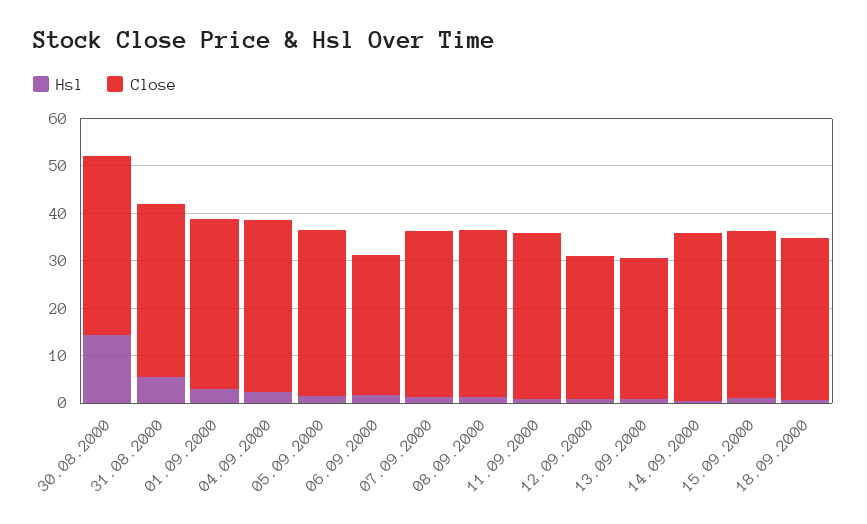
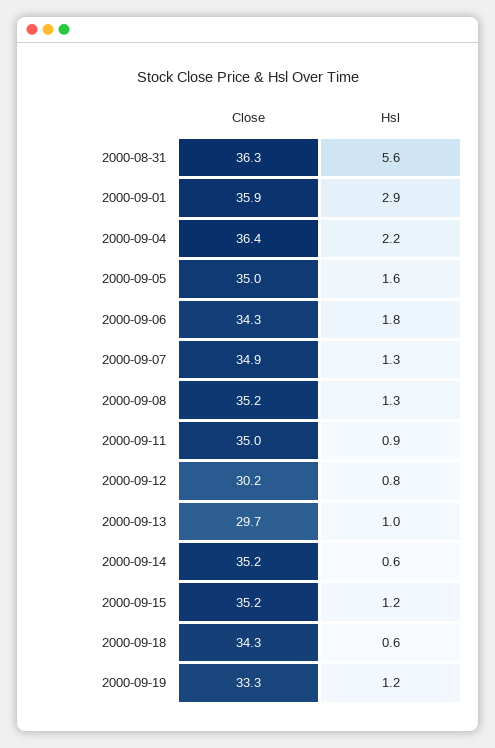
Hsl, 30.08.2000: 14 -> none
Close, 30.08.2000: 38 -> none
Close, 06.09.2000: 30 -> 34.3
Close, 2000-09-19: none -> 33.3
Hsl, 2000-09-19: none -> 1.2

